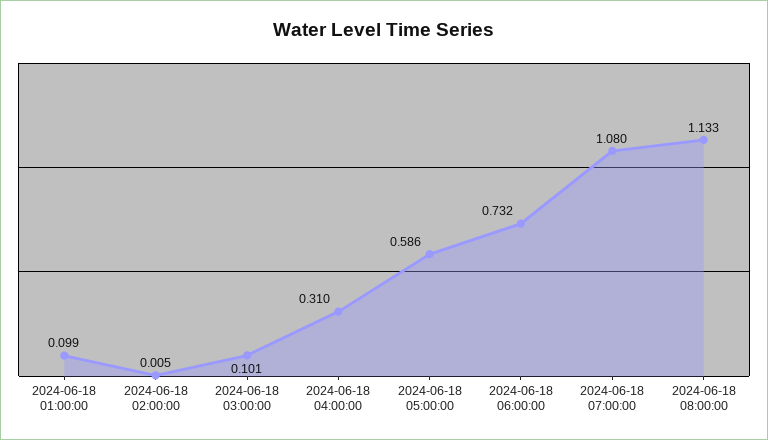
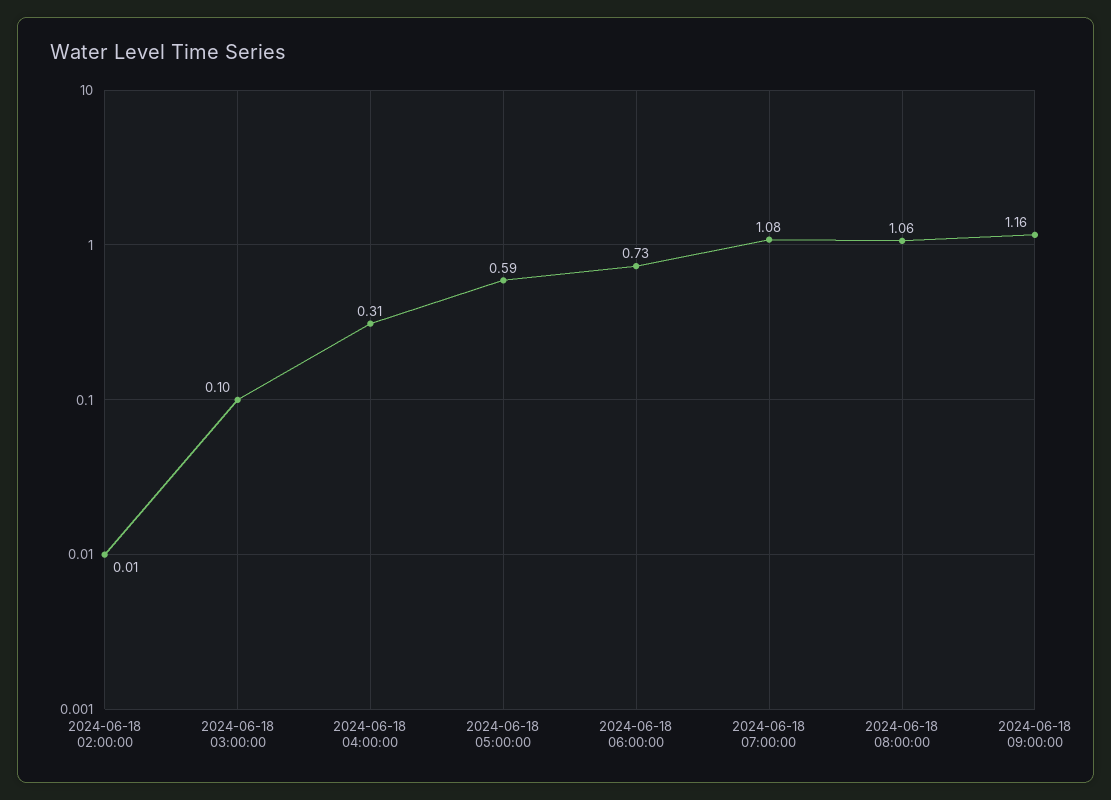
2024-06-18 01:00:00: 0.099 -> none
2024-06-18 08:00:00: 1.133 -> 1.06
2024-06-18 09:00:00: none -> 1.16

